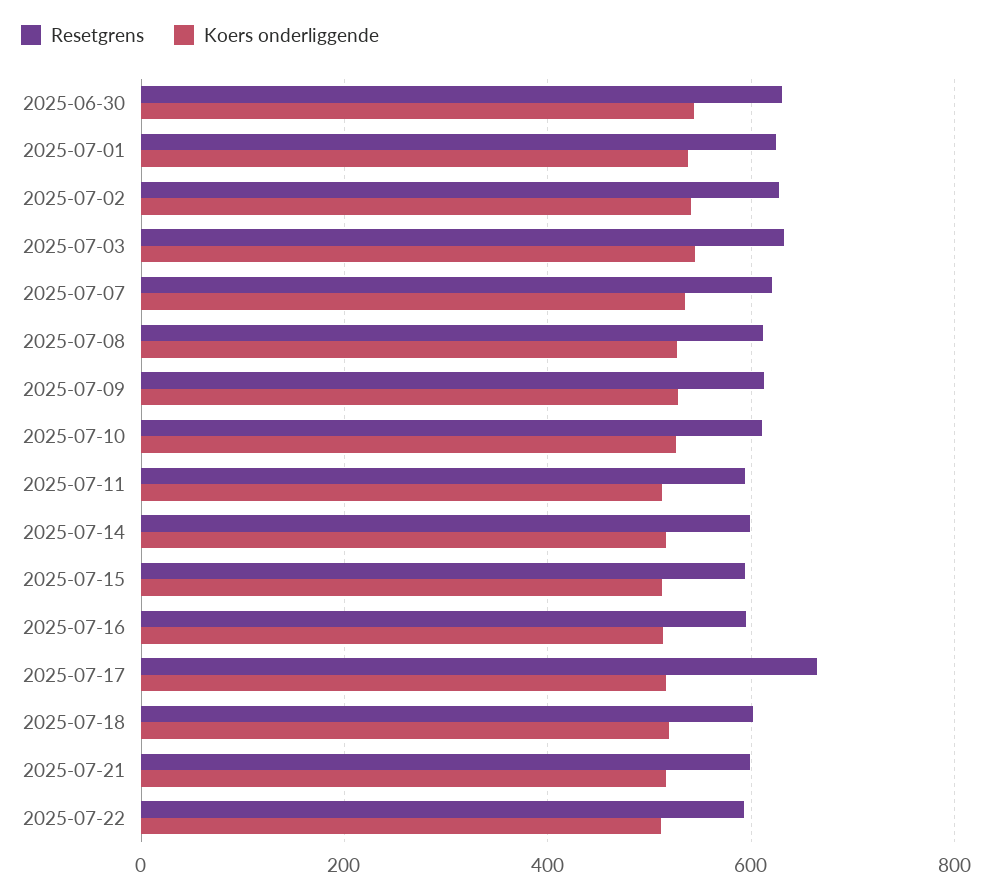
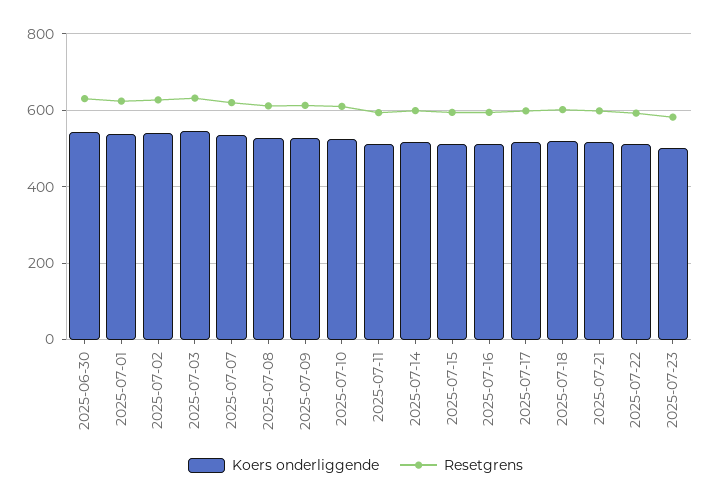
Resetgrens, 2025-07-17: 660 -> 600
Koers onderliggende, 2025-07-23: none -> 500
Resetgrens, 2025-07-23: none -> 580

